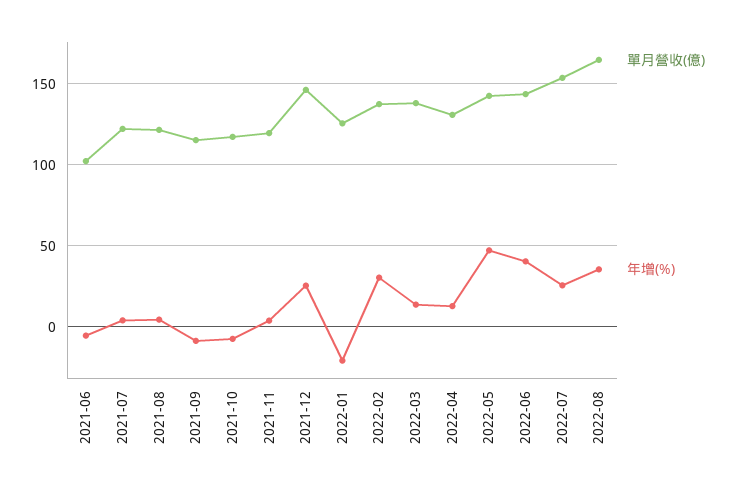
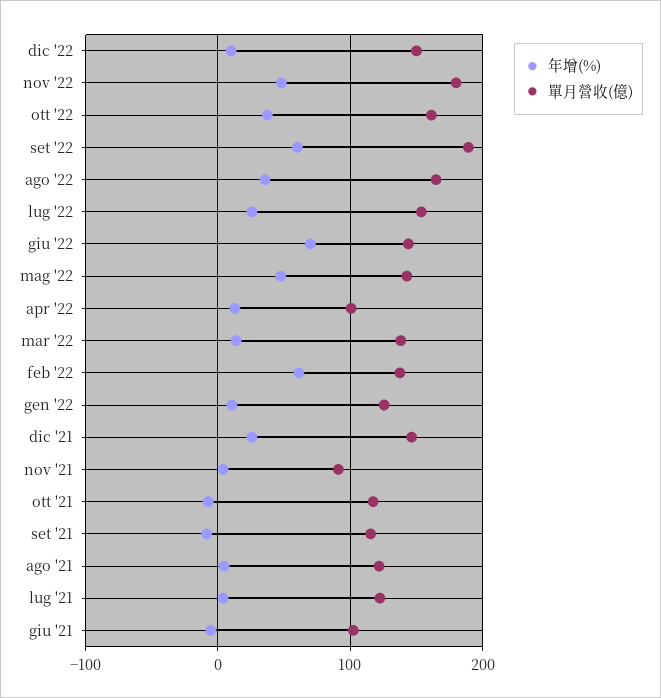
單月營收(億), 2021-11: 120 -> 90
年增(%), 2022-01: -20 -> 10
年增(%), 2022-02: 30 -> 60
單月營收(億), 2022-04: 130 -> 100
年增(%), 2022-06: 40 -> 70
年增(%), dic '22: none -> 10
單月營收(億), dic '22: none -> 150
年增(%), nov '22: none -> 50
單月營收(億), nov '22: none -> 180
年增(%), ott '22: none -> 40
單月營收(億), ott '22: none -> 160
年增(%), set '22: none -> 60
單月營收(億), set '22: none -> 190

